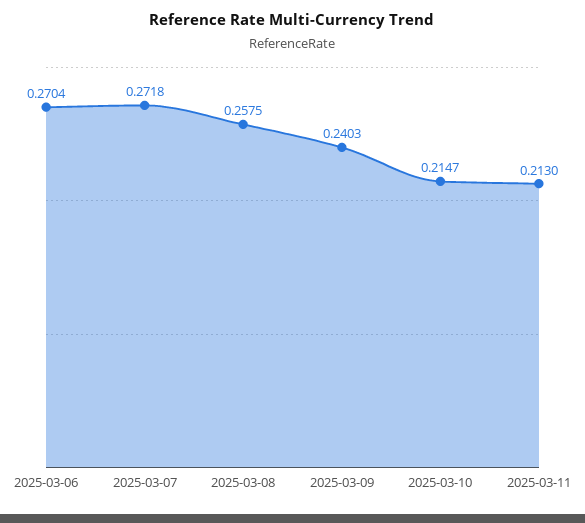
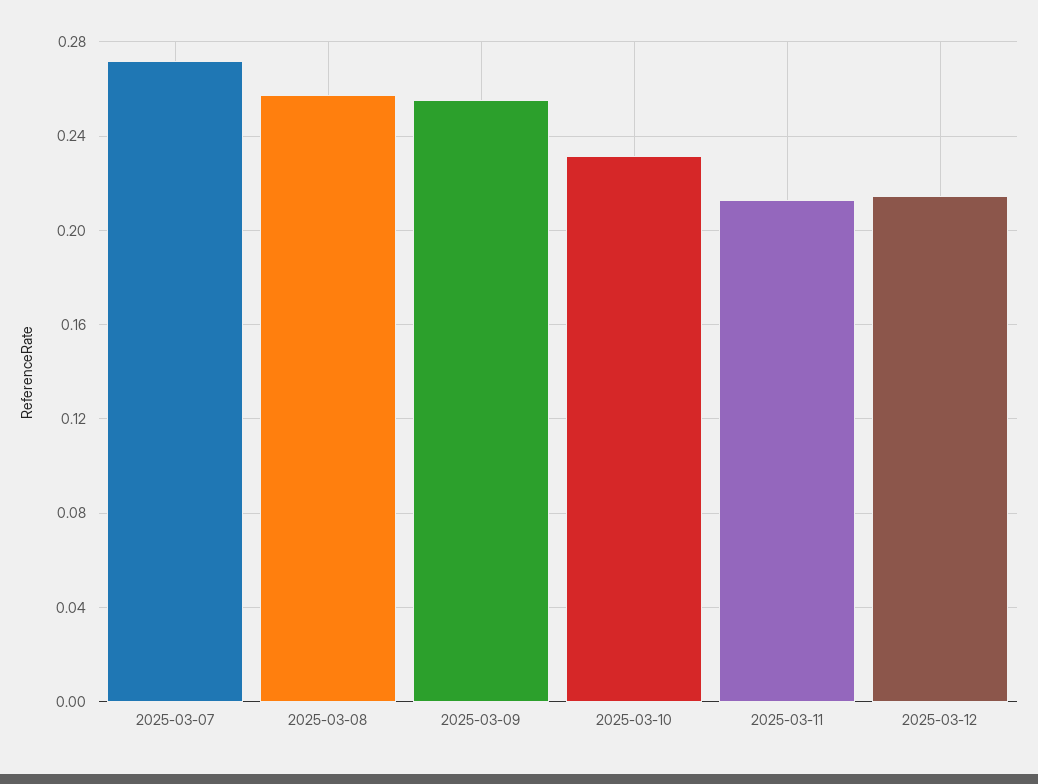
2025-03-06: 0.2704 -> none
2025-03-09: 0.2403 -> 0.255
2025-03-10: 0.2147 -> 0.23
2025-03-12: none -> 0.215

